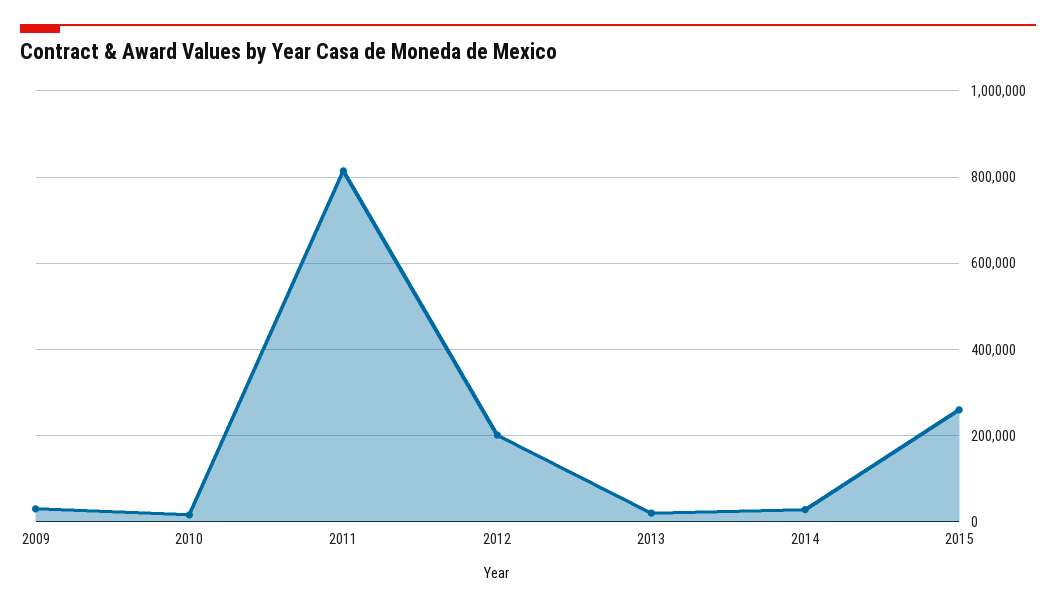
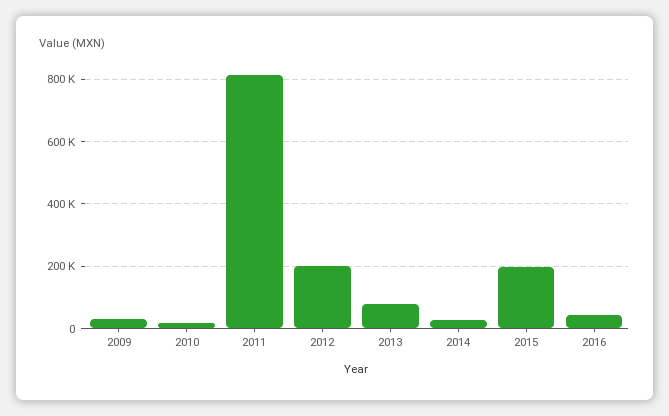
2013: 20000 -> 80000
2015: 260000 -> 200000
2016: none -> 40000

